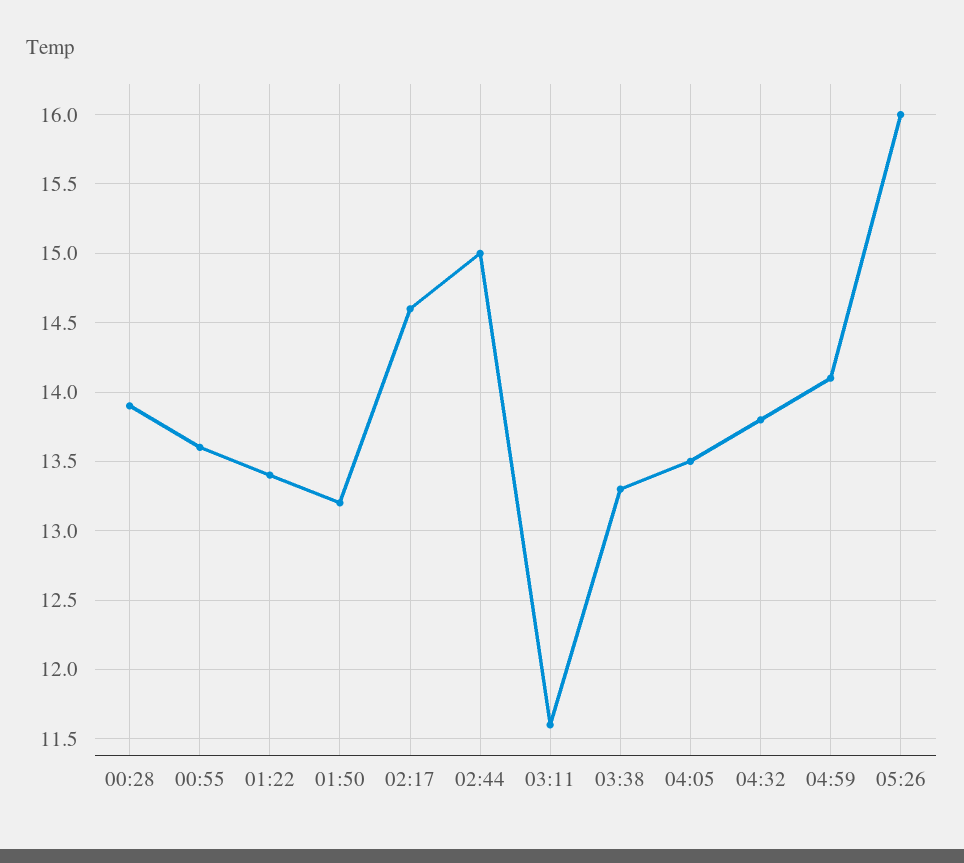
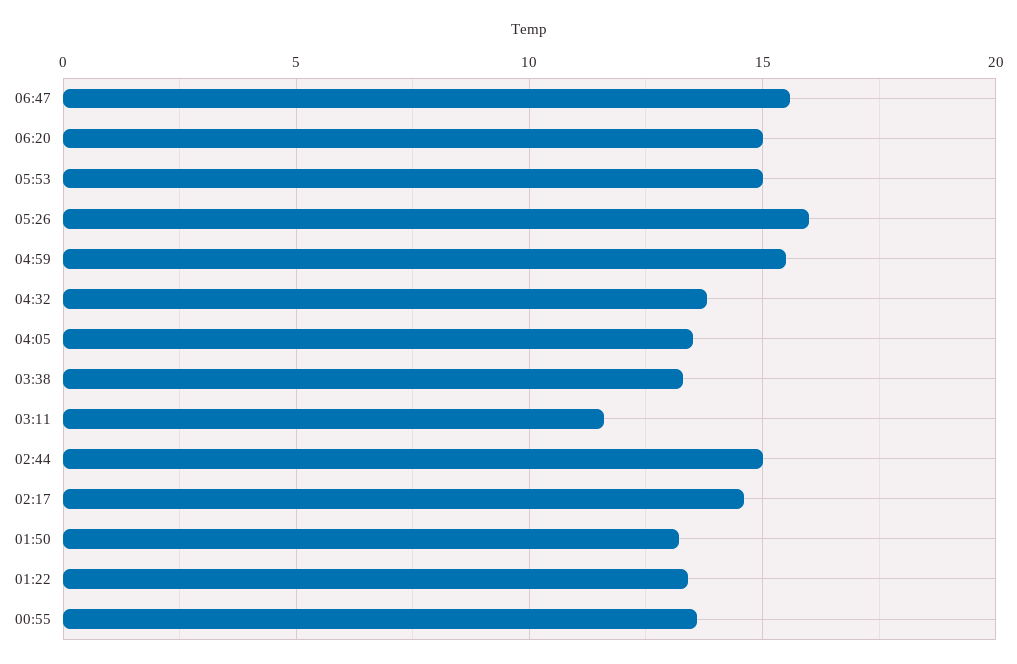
00:28: 13.9 -> none
04:59: 14.1 -> 15.5
06:47: none -> 15.5
06:20: none -> 15
05:53: none -> 15

